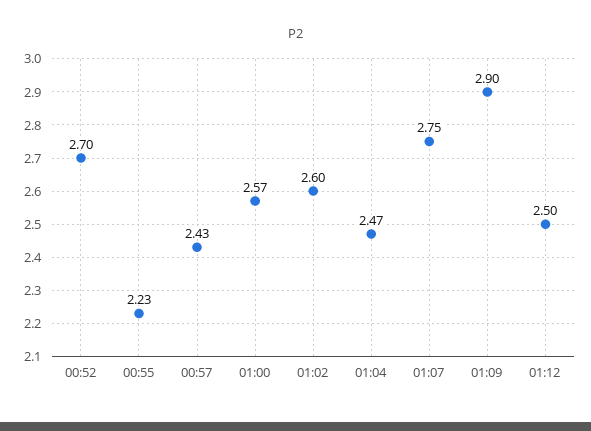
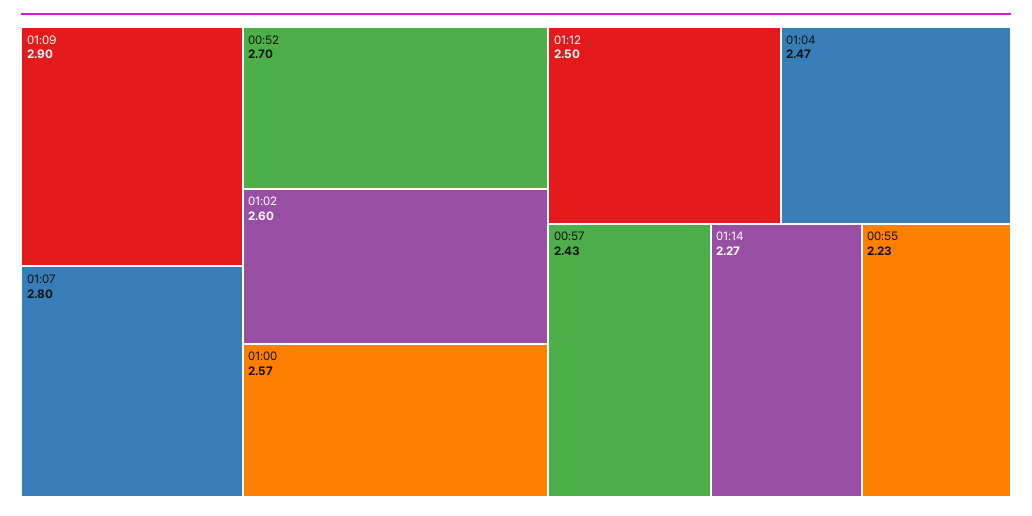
01:07: 2.75 -> 2.8
01:14: none -> 2.27

